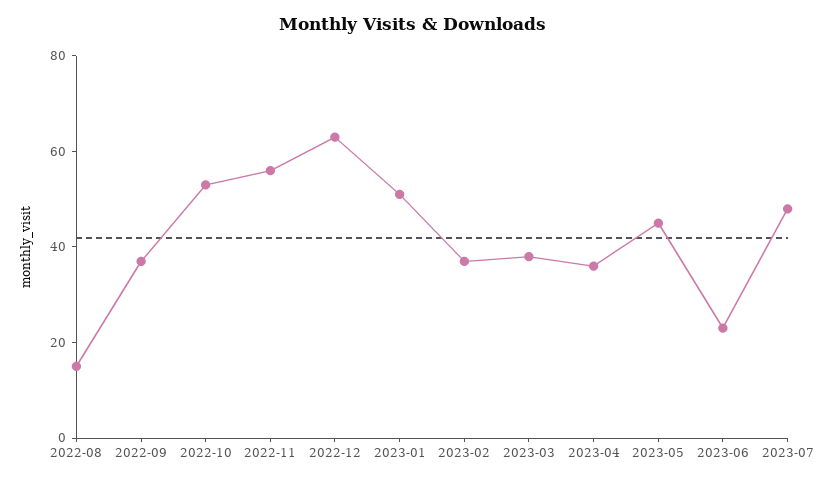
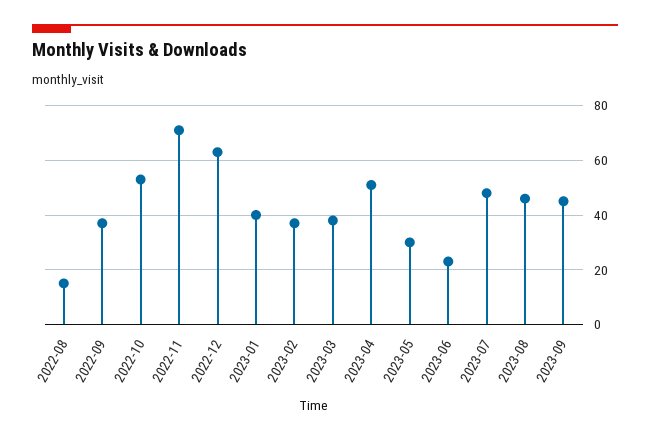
2022-11: 55 -> 70
2023-01: 50 -> 40
2023-04: 35 -> 50
2023-05: 45 -> 30
2023-08: none -> 45
2023-09: none -> 45

